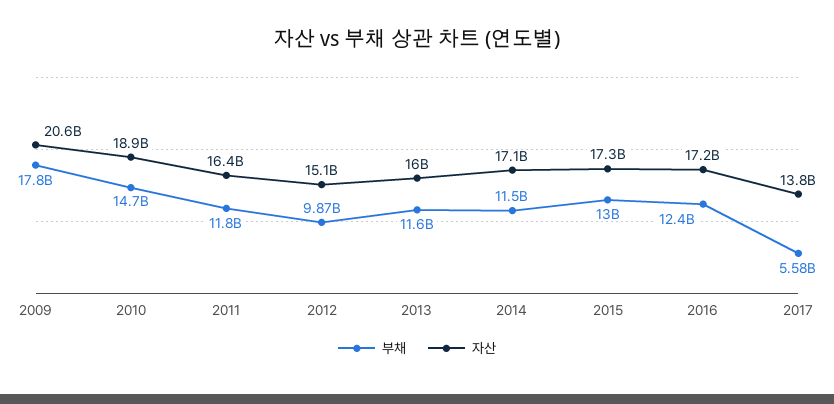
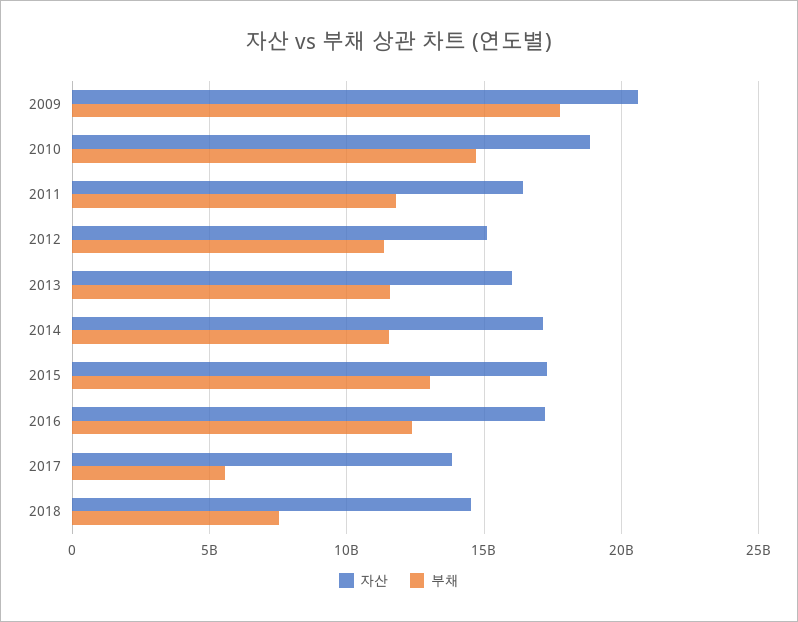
부채, 2012: 9870000000 -> 11500000000
자산, 2018: none -> 14500000000
부채, 2018: none -> 7500000000

